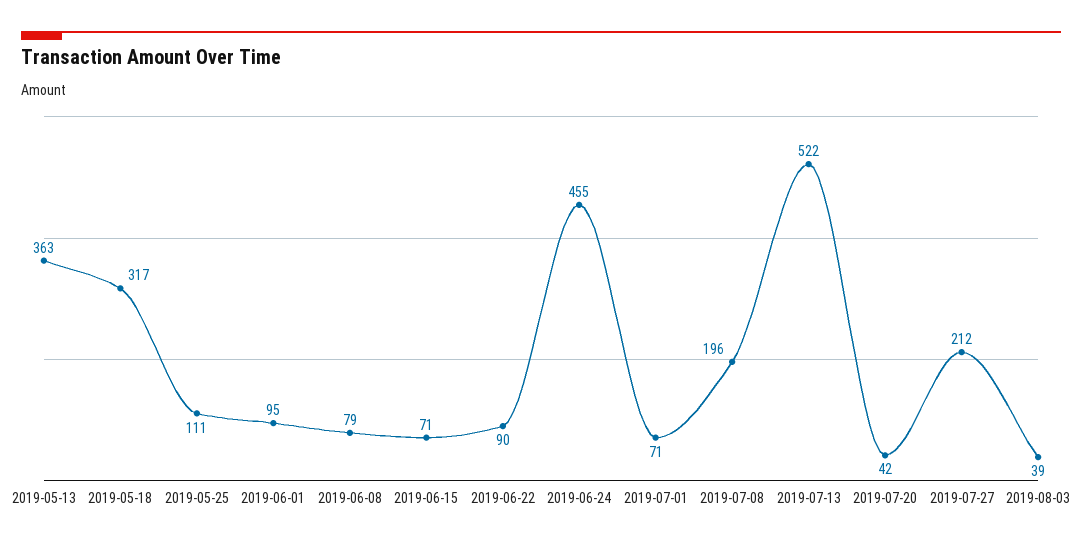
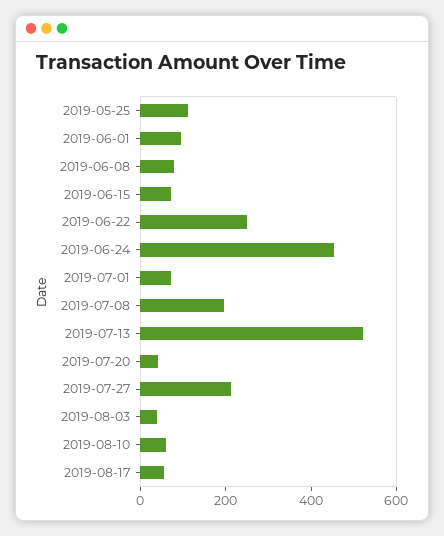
2019-05-13: 363 -> none
2019-05-18: 317 -> none
2019-06-22: 90 -> 250
2019-08-10: none -> 50
2019-08-17: none -> 50

